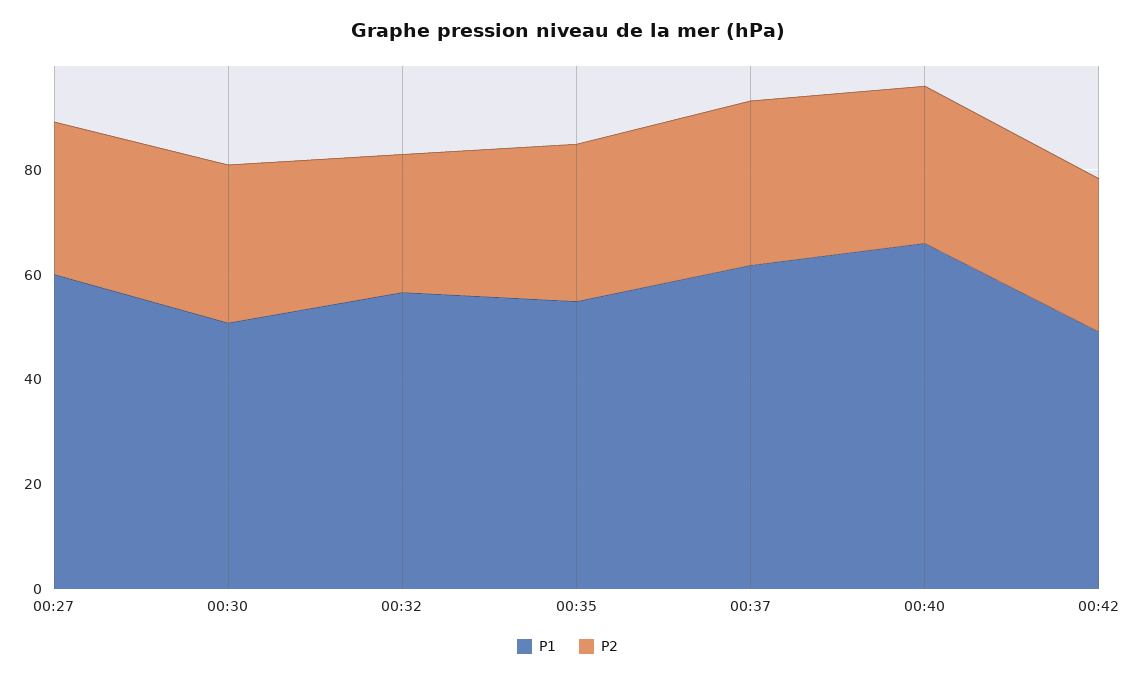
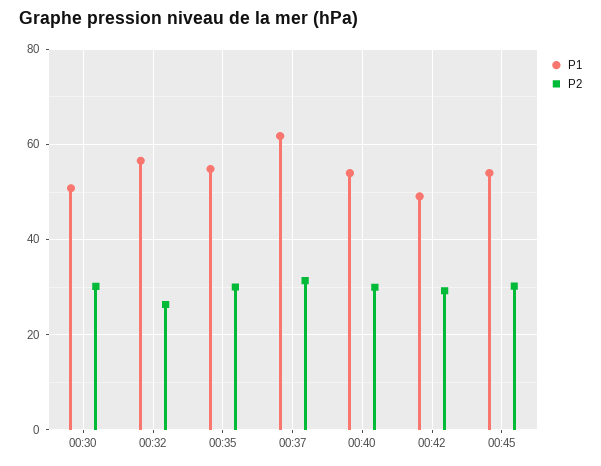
P1, 00:27: 60 -> none
P2, 00:27: 30 -> none
P1, 00:40: 65 -> 54
P1, 00:45: none -> 54
P2, 00:45: none -> 30

